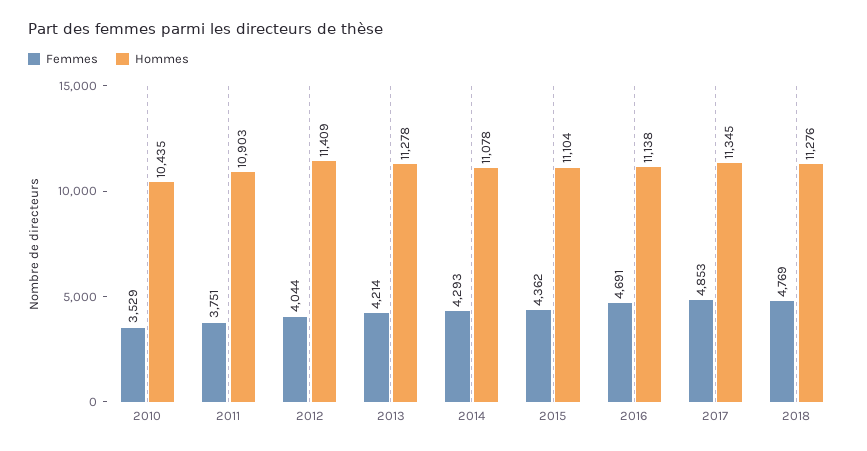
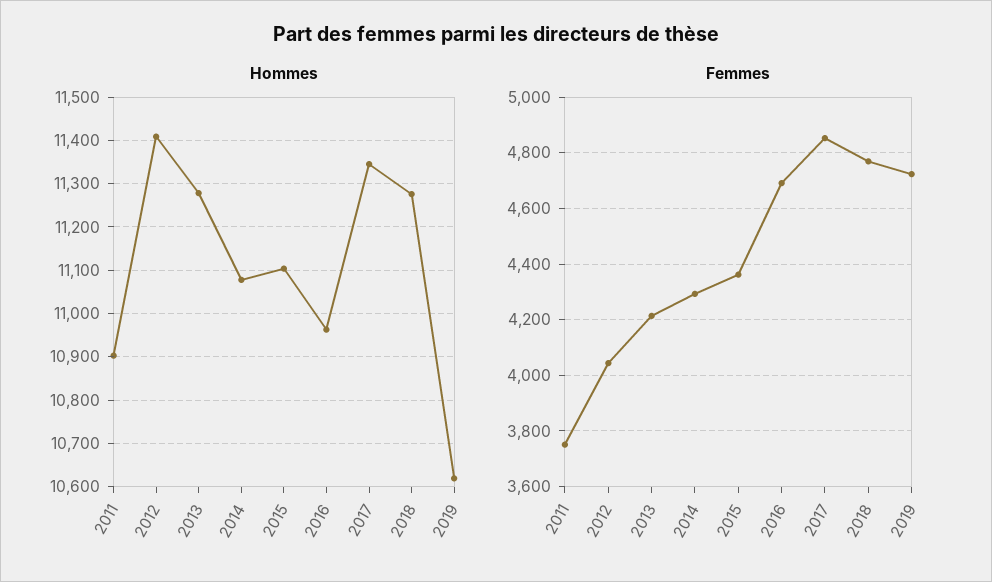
Femmes, 2010: 3529 -> none
Hommes, 2010: 10435 -> none
Hommes, 2016: 11138 -> 10960
Hommes, 2019: none -> 10620
Femmes, 2019: none -> 4725

